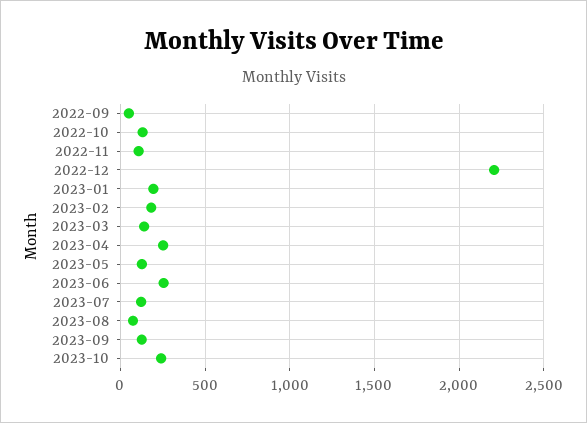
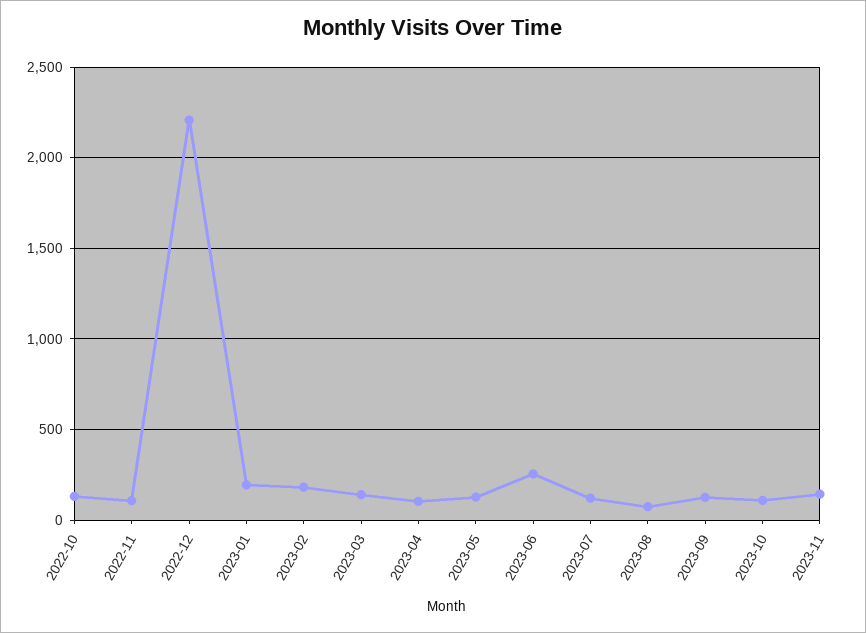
2022-09: 50 -> none
2023-04: 250 -> 100
2023-10: 250 -> 100
2023-11: none -> 150

